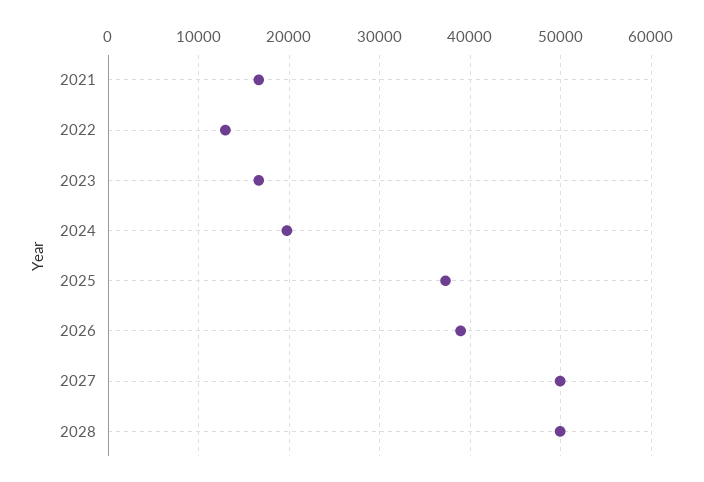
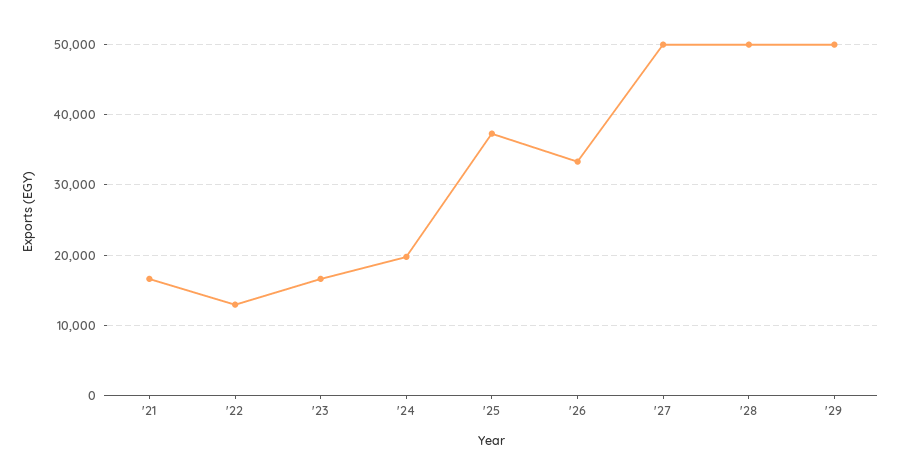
2026: 39000 -> 33000
'29: none -> 50000

